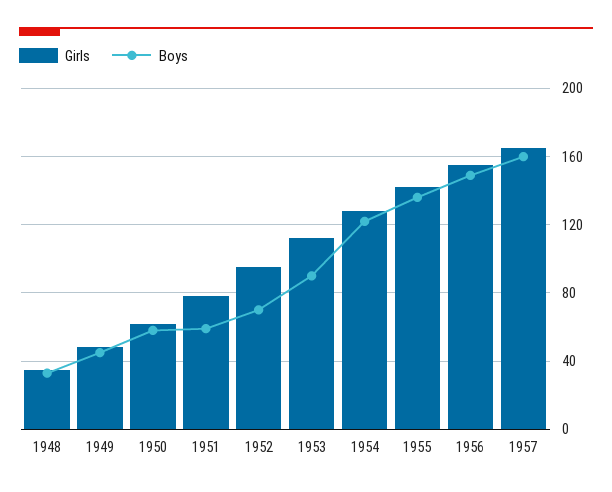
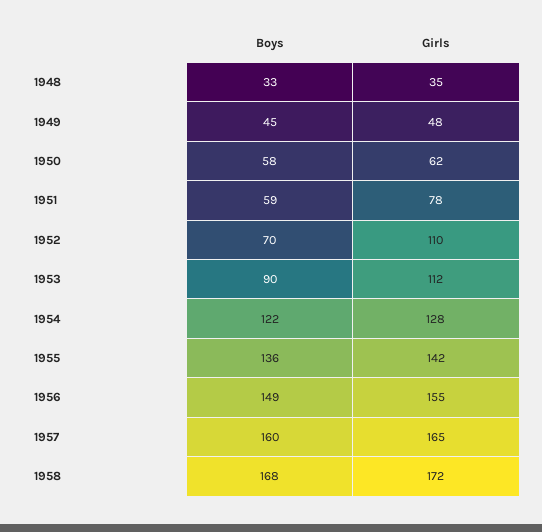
Girls, 1952: 95 -> 110
Boys, 1958: none -> 168
Girls, 1958: none -> 172

